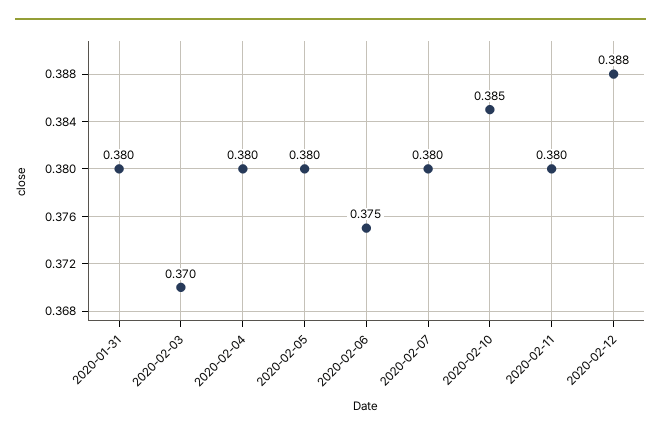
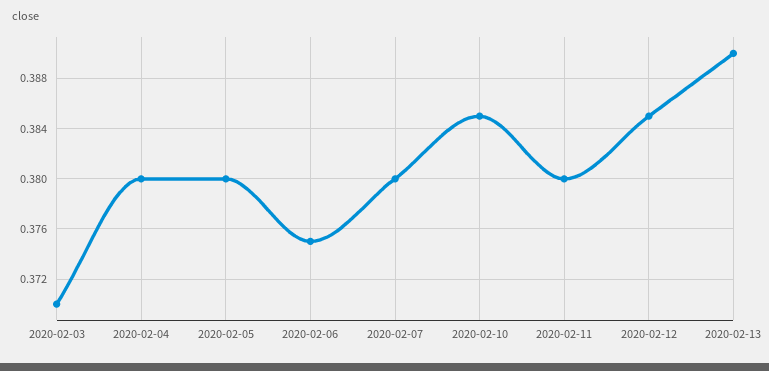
2020-01-31: 0.38 -> none
2020-02-12: 0.388 -> 0.385
2020-02-13: none -> 0.39

